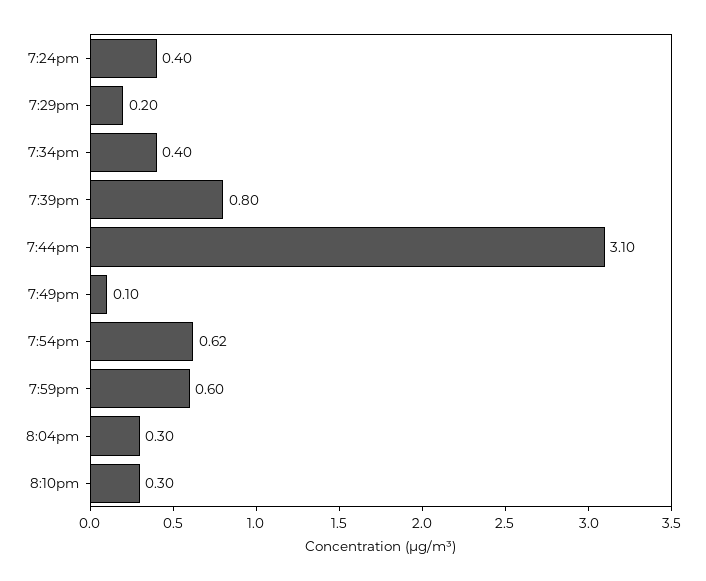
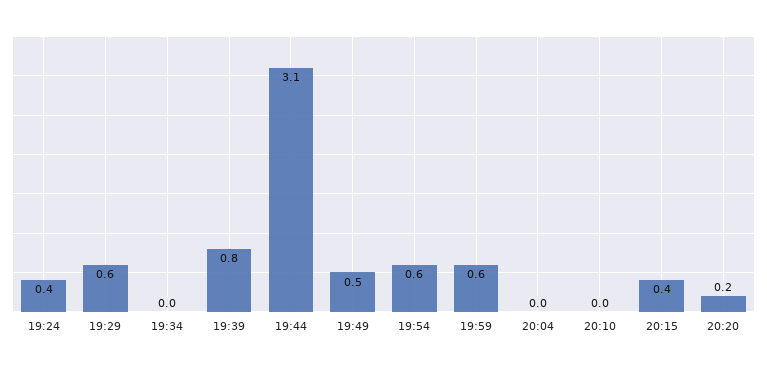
7:29pm: 0.2 -> 0.6
7:34pm: 0.4 -> 0
7:49pm: 0.1 -> 0.5
8:04pm: 0.3 -> 0
8:10pm: 0.3 -> 0
20:15: none -> 0.4
20:20: none -> 0.2

